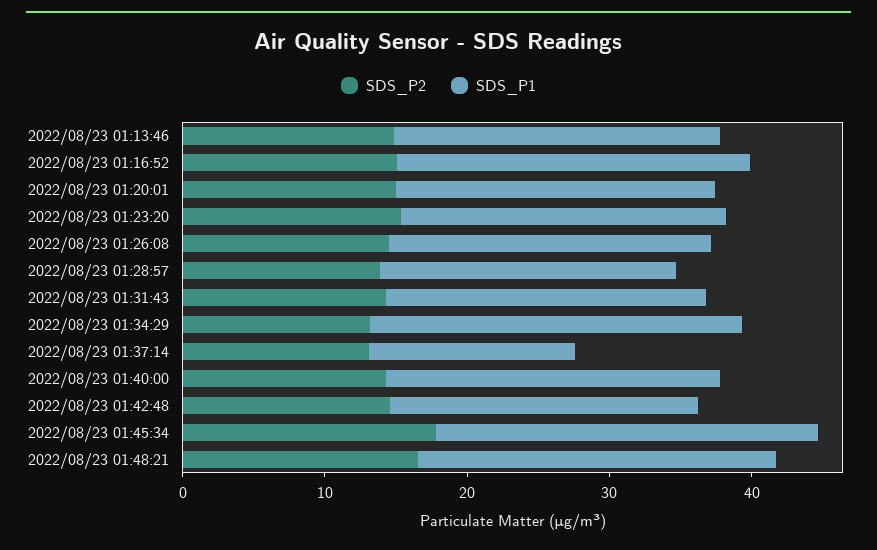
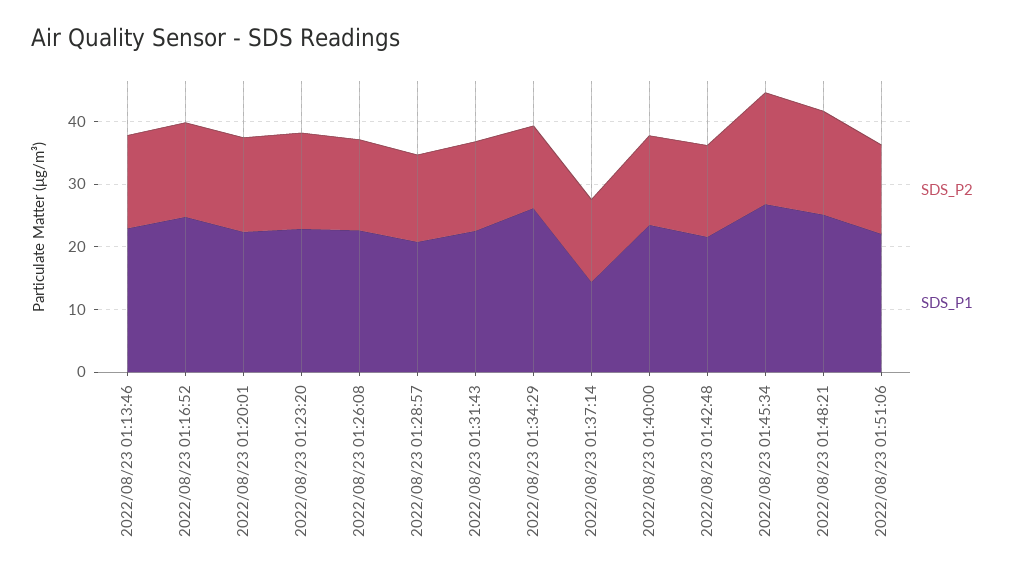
SDS_P2, 2022/08/23 01:51:06: none -> 14
SDS_P1, 2022/08/23 01:51:06: none -> 22

